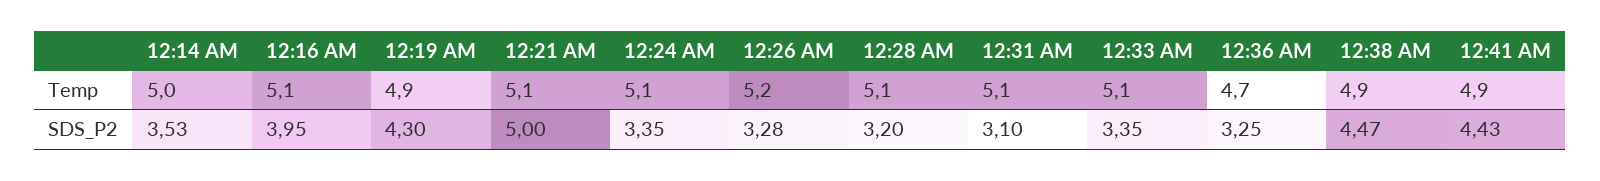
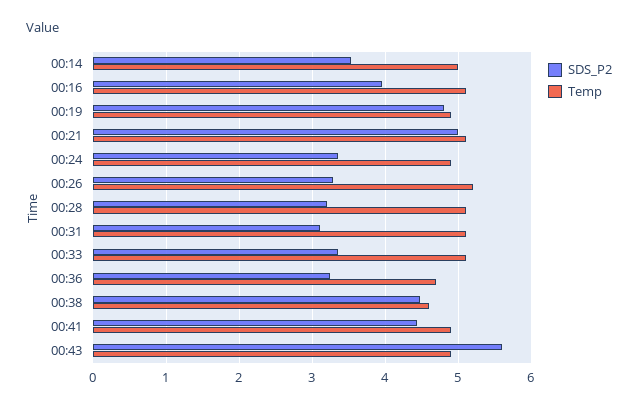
Temp, 12:24 AM: 5.1 -> 4.9
Temp, 12:38 AM: 4.9 -> 4.6
SDS_P2, 12:19 AM: 4.3 -> 4.8
SDS_P2, 00:43: none -> 5.6
Temp, 00:43: none -> 4.9

